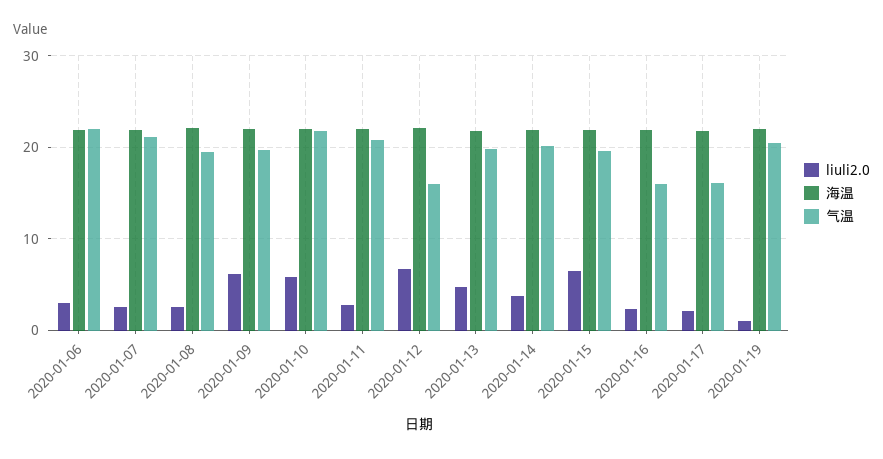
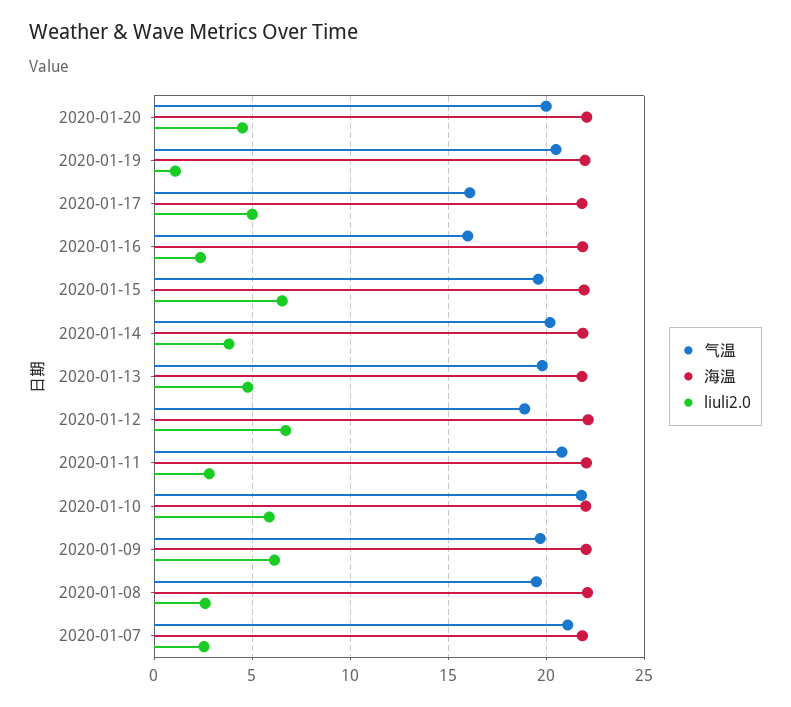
liuli2.0, 2020-01-06: 3 -> none
海温, 2020-01-06: 22 -> none
气温, 2020-01-06: 22 -> none
气温, 2020-01-12: 16 -> 19
liuli2.0, 2020-01-17: 2 -> 5
气温, 2020-01-20: none -> 20
海温, 2020-01-20: none -> 22
liuli2.0, 2020-01-20: none -> 4.5

